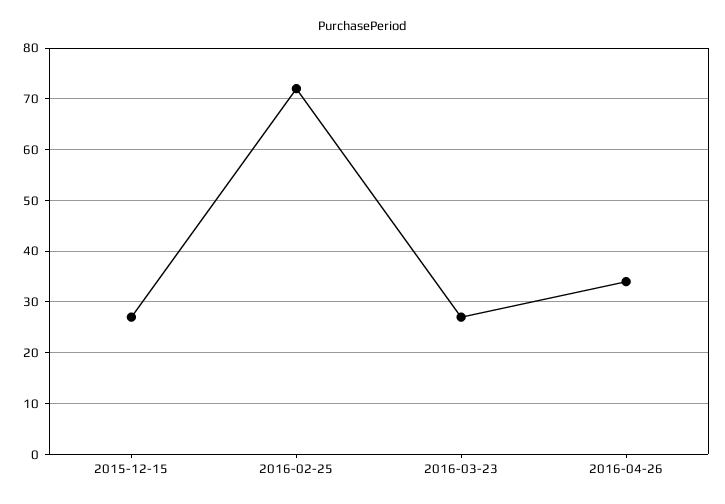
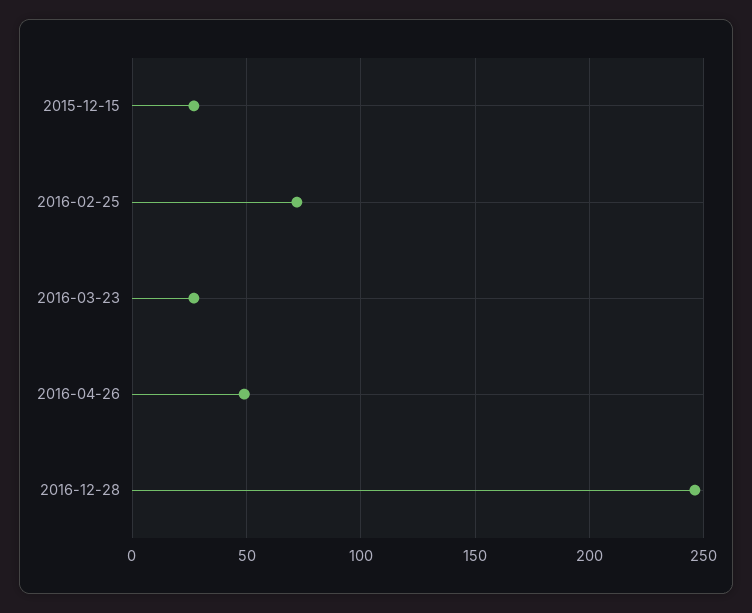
2016-04-26: 35 -> 50
2016-12-28: none -> 245

